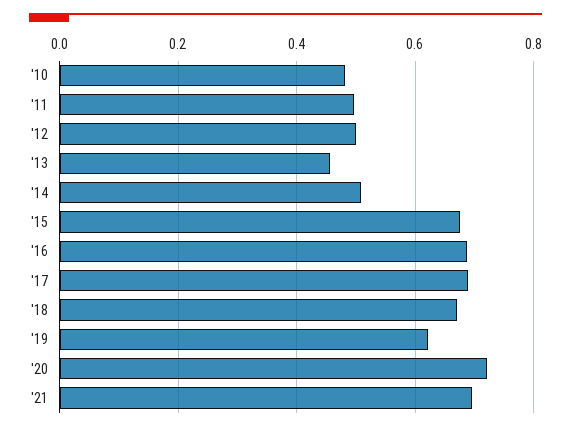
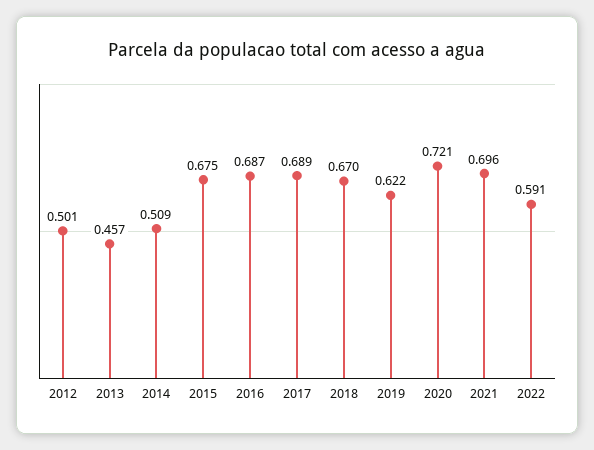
'10: 0.48 -> none
'11: 0.5 -> none
2022: none -> 0.591

